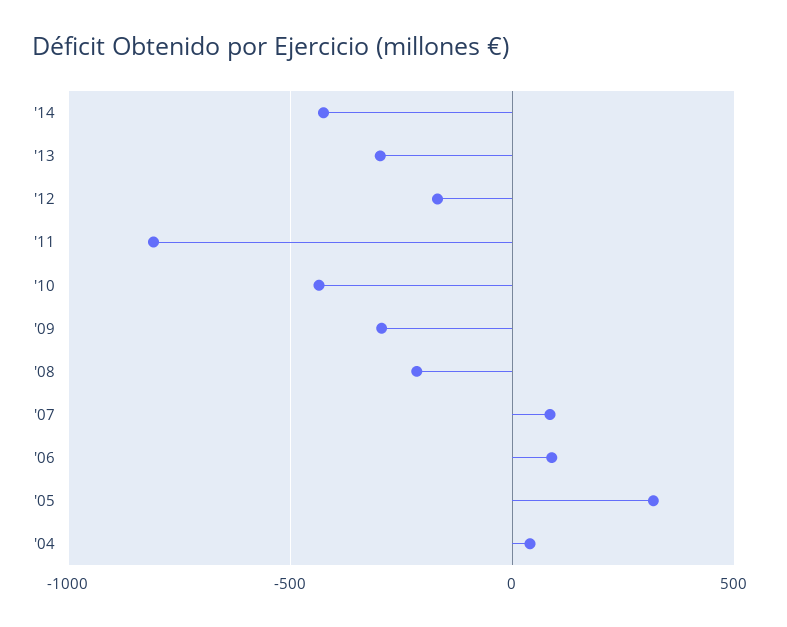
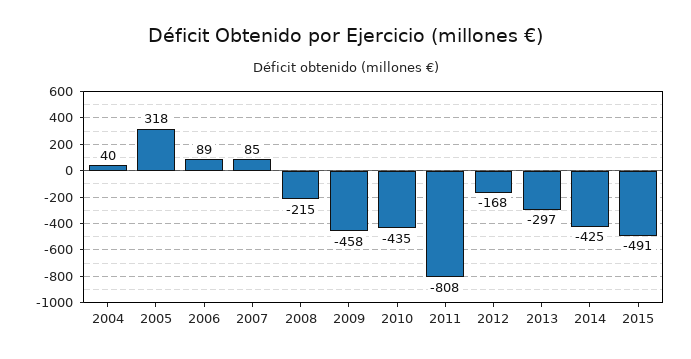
'09: -300 -> -458
2015: none -> -491

